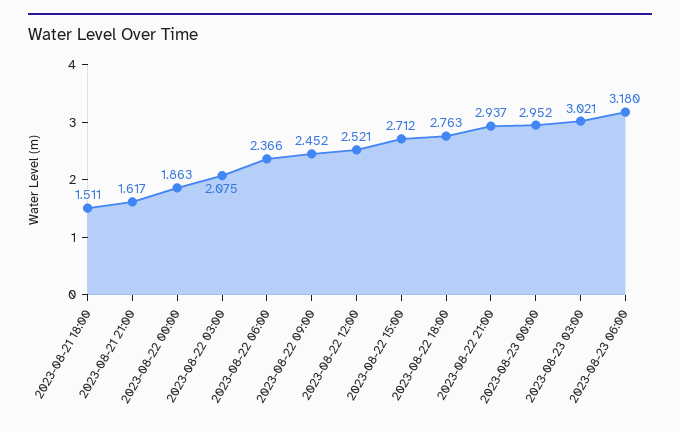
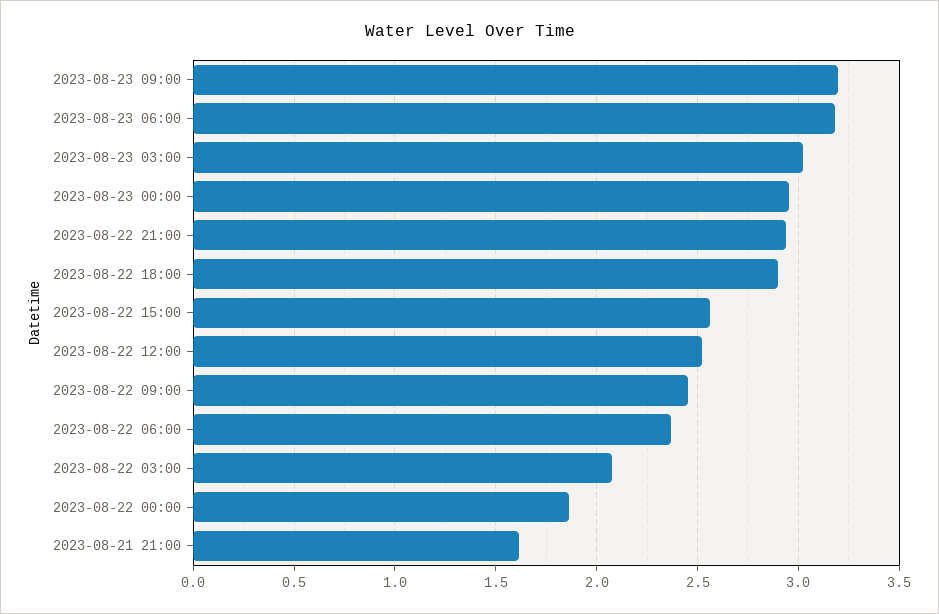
2023-08-21 18:00: 1.511 -> none
2023-08-22 15:00: 2.712 -> 2.55
2023-08-22 18:00: 2.763 -> 2.9
2023-08-23 09:00: none -> 3.2

